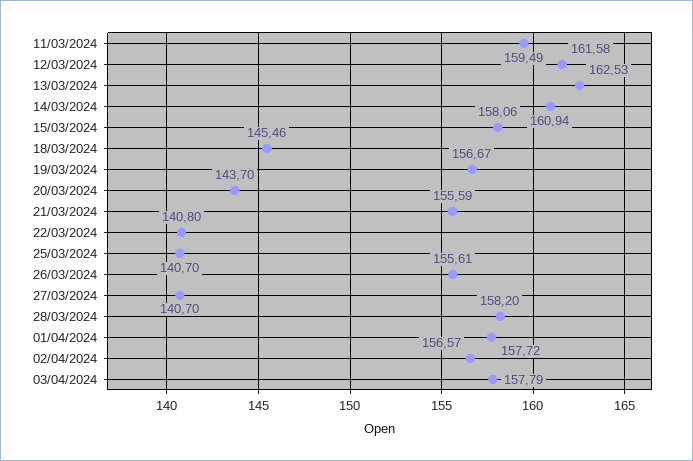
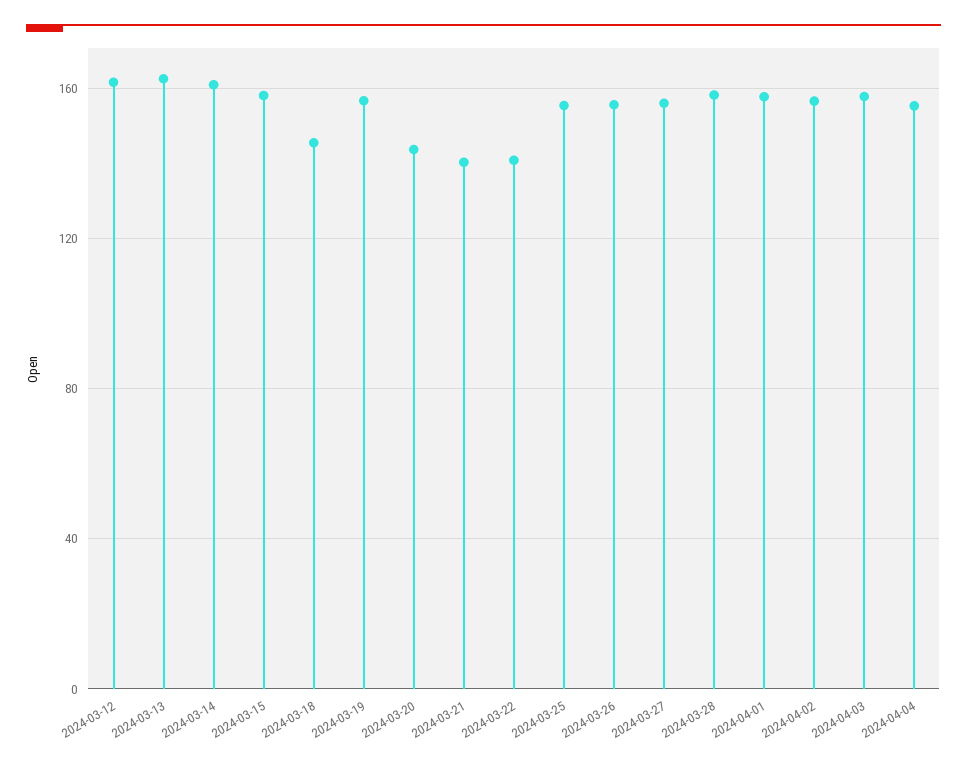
11/03/2024: 159.49 -> none
21/03/2024: 155.59 -> 140
25/03/2024: 140.7 -> 155
27/03/2024: 140.7 -> 155
2024-04-04: none -> 155

